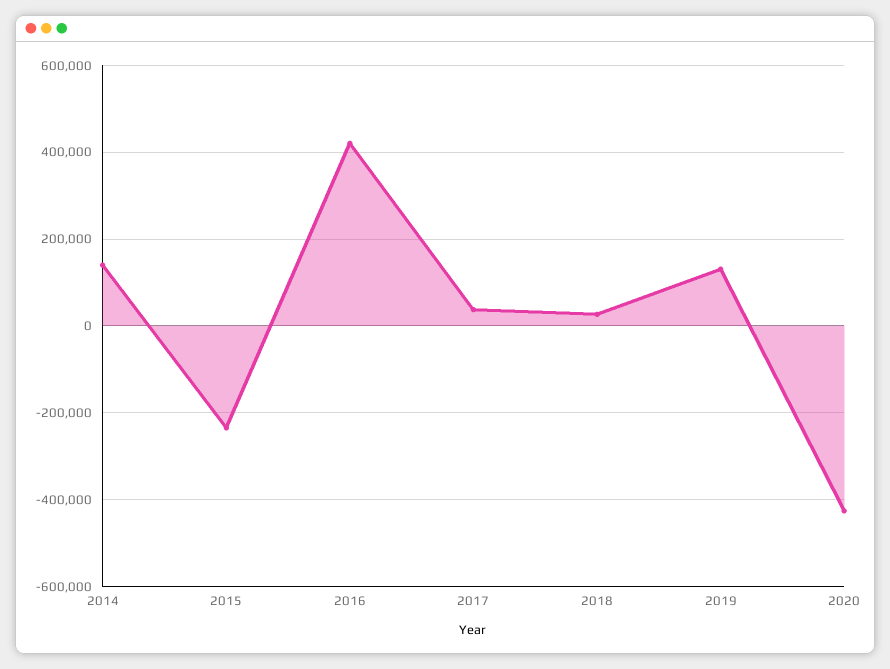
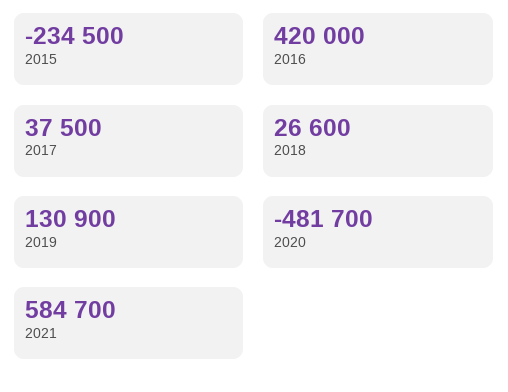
2014: 140000 -> none
2020: -420000 -> -481700
2021: none -> 584700

